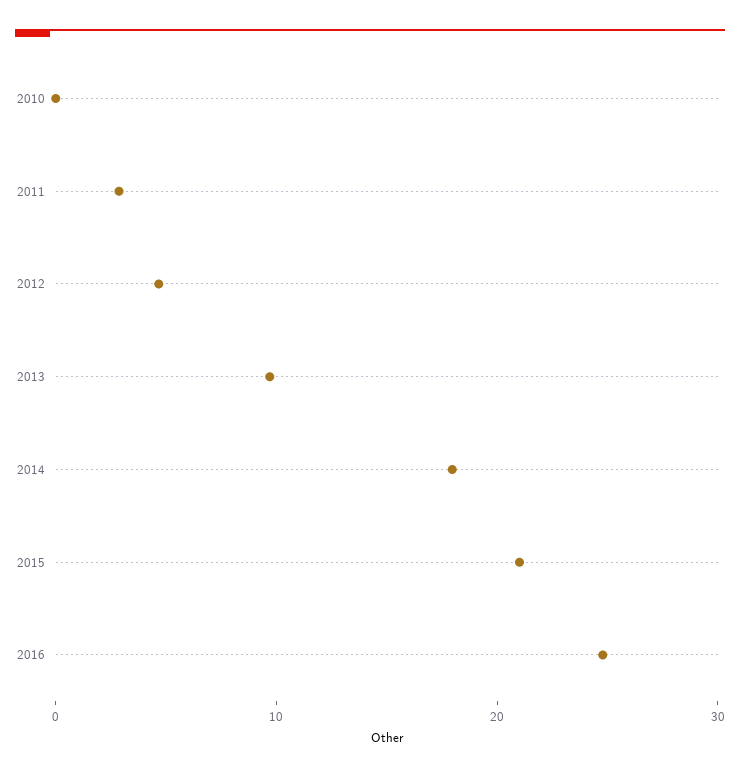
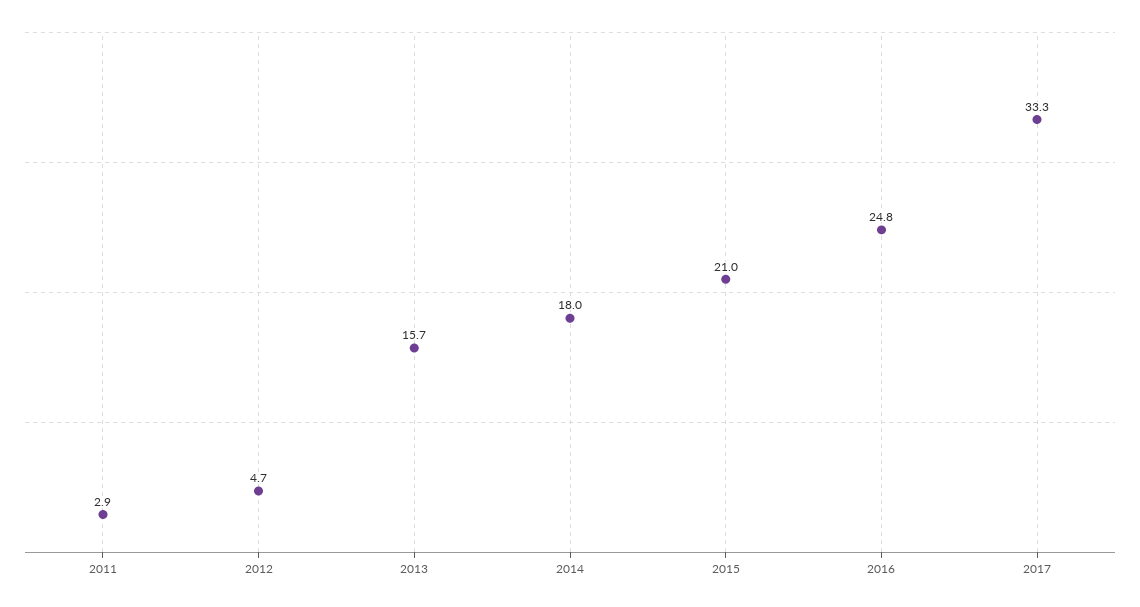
2010: 0 -> none
2013: 10 -> 15.7
2017: none -> 33.3

